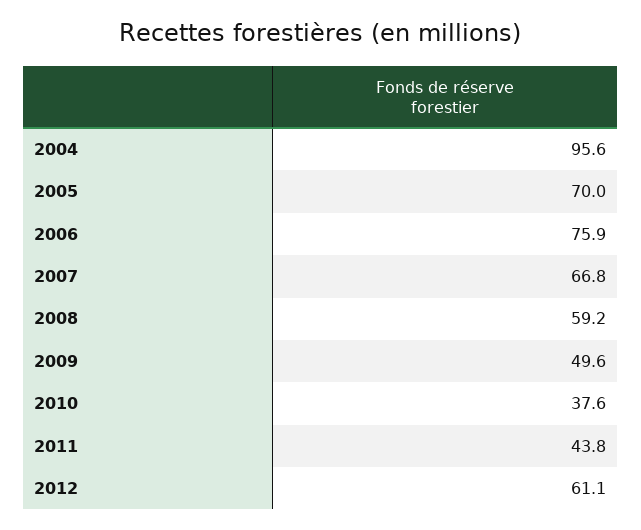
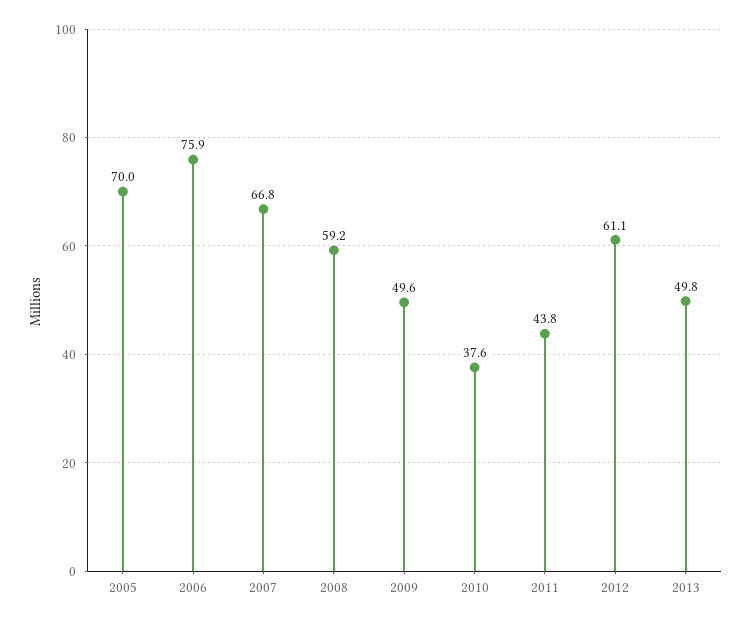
2004: 95.6 -> none
2013: none -> 49.8

